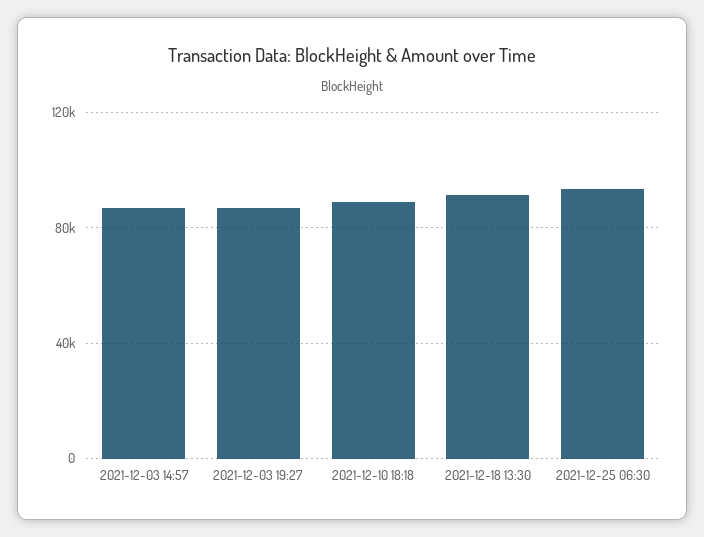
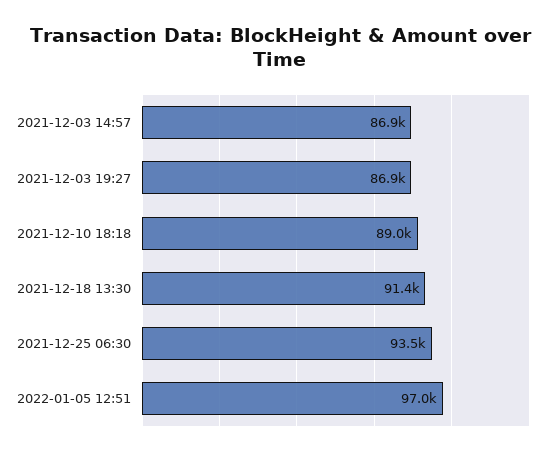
2022-01-05 12:51: none -> 97000

